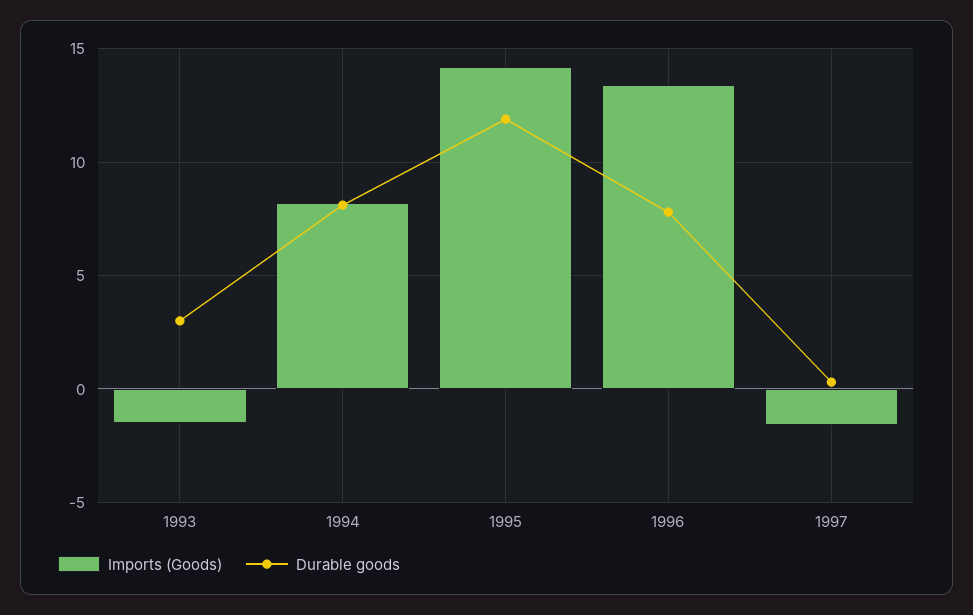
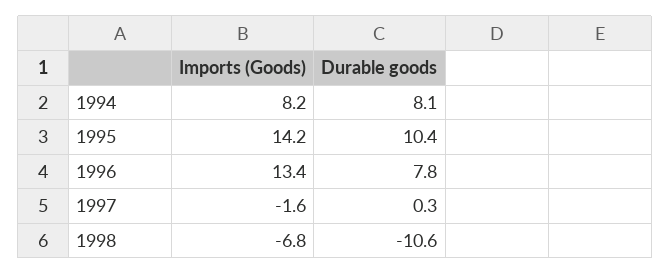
Imports (Goods), 1993: -1.5 -> none
Durable goods, 1993: 3 -> none
Durable goods, 1995: 12 -> 10.4
Imports (Goods), 1998: none -> -6.8
Durable goods, 1998: none -> -10.6

